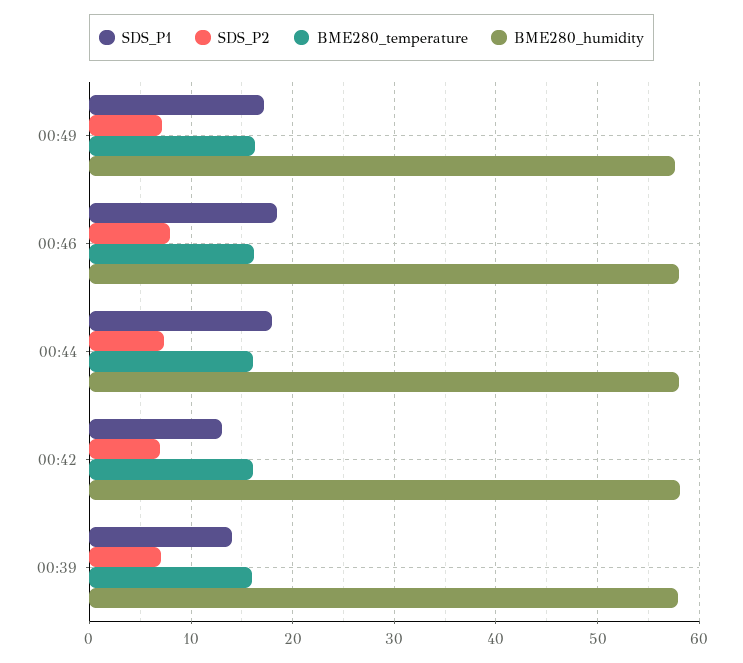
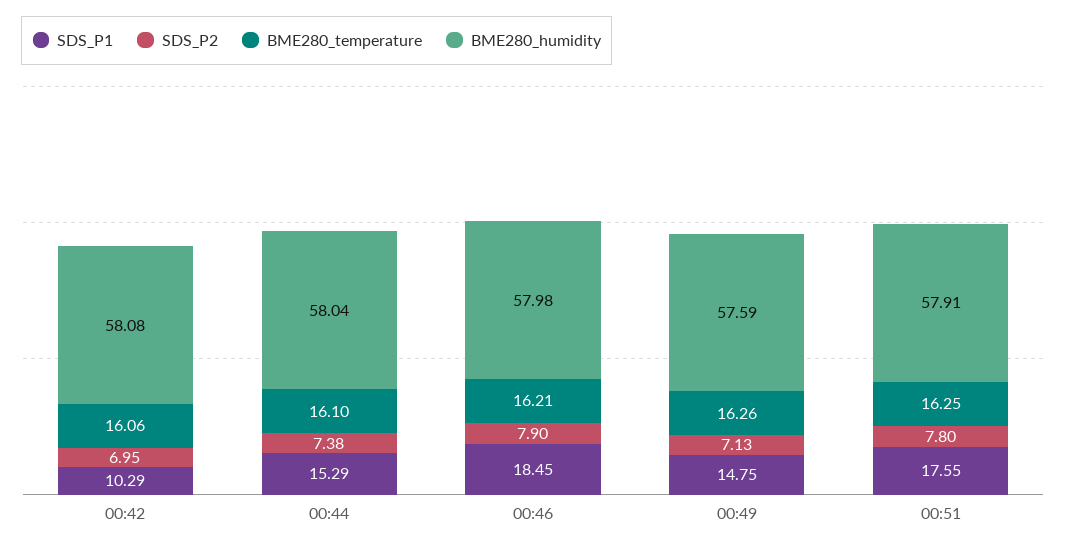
SDS_P1, 00:49: 17 -> 14.75
SDS_P1, 00:44: 18 -> 15.29
SDS_P1, 00:42: 13 -> 10.29
SDS_P1, 00:39: 14 -> none
SDS_P2, 00:39: 7 -> none
BME280_temperature, 00:39: 16 -> none
BME280_humidity, 00:39: 58 -> none
SDS_P1, 00:51: none -> 17.55
SDS_P2, 00:51: none -> 7.8
BME280_temperature, 00:51: none -> 16.25
BME280_humidity, 00:51: none -> 57.91

